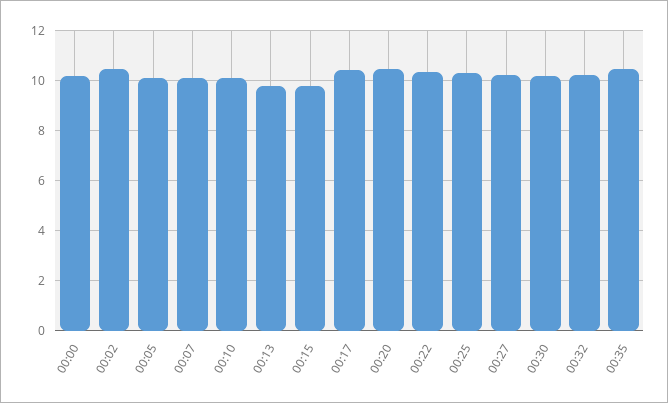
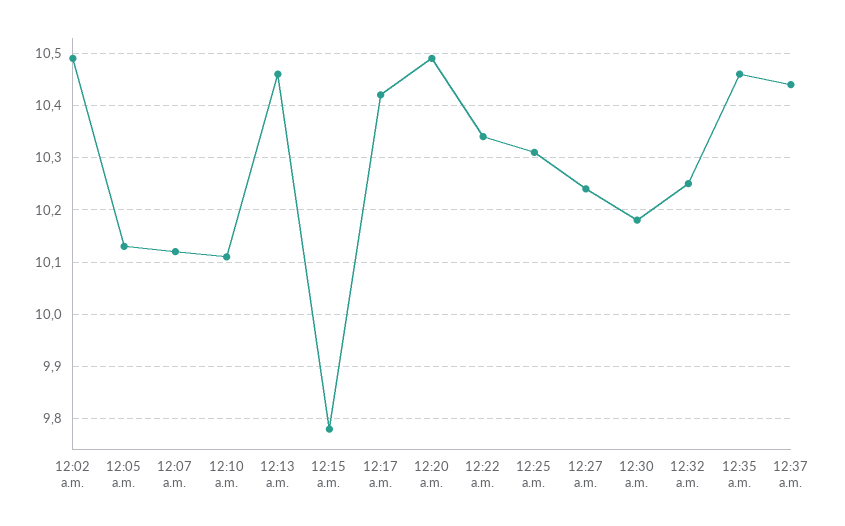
00:00: 10.25 -> none
00:13: 9.75 -> 10.45
12:37 a.m.: none -> 10.45

